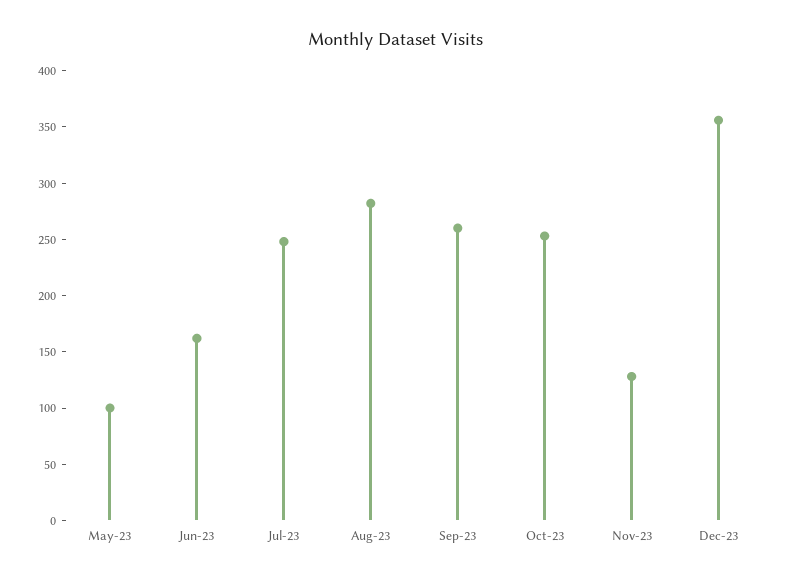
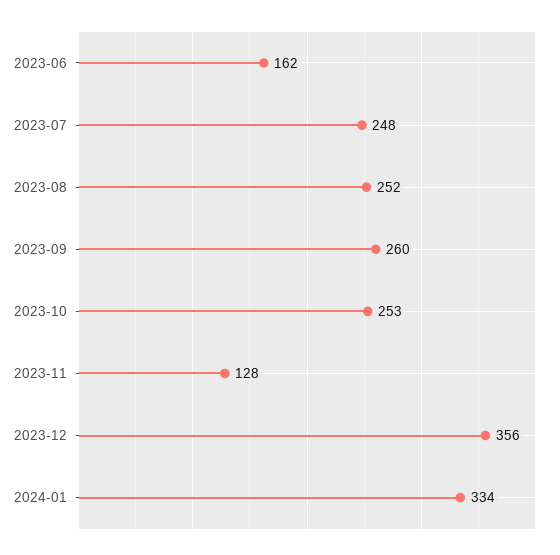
May-23: 100 -> none
Aug-23: 280 -> 252
2024-01: none -> 334

